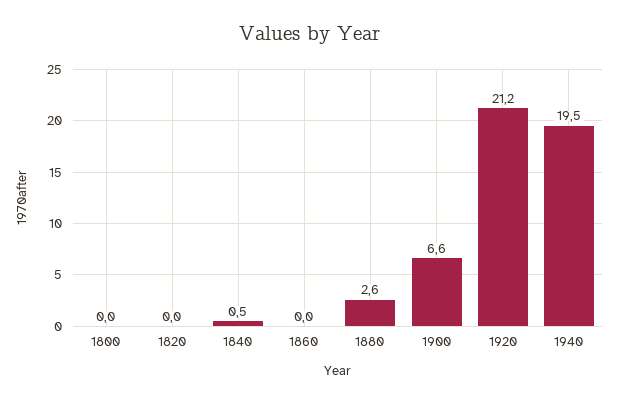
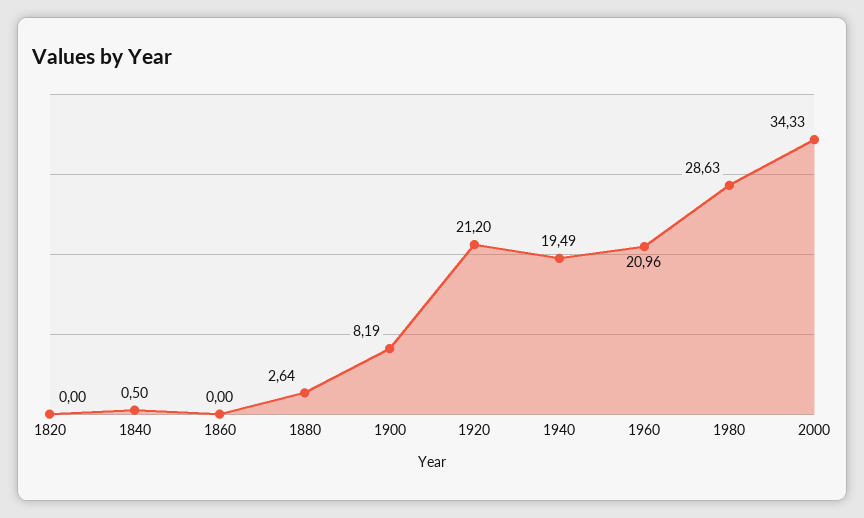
1800: 0 -> none
1900: 6.6 -> 8.19
1960: none -> 20.96
1980: none -> 28.63
2000: none -> 34.33

